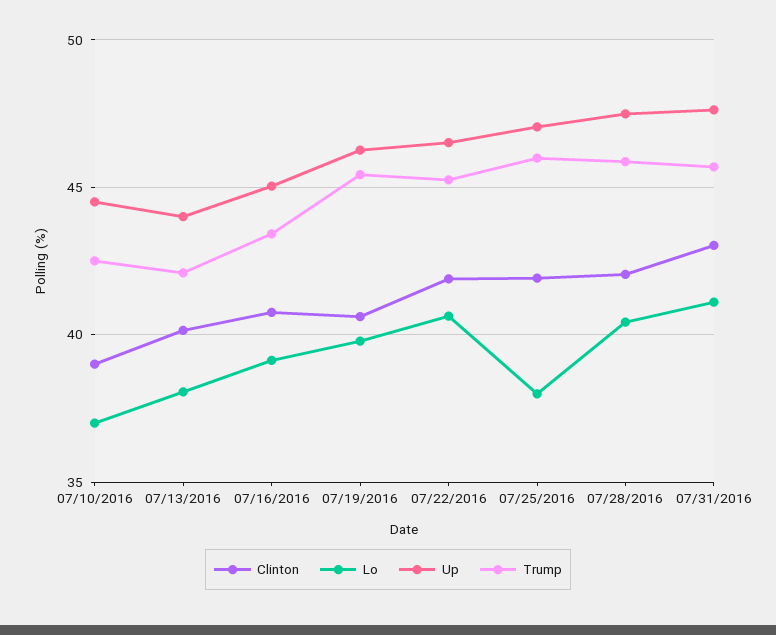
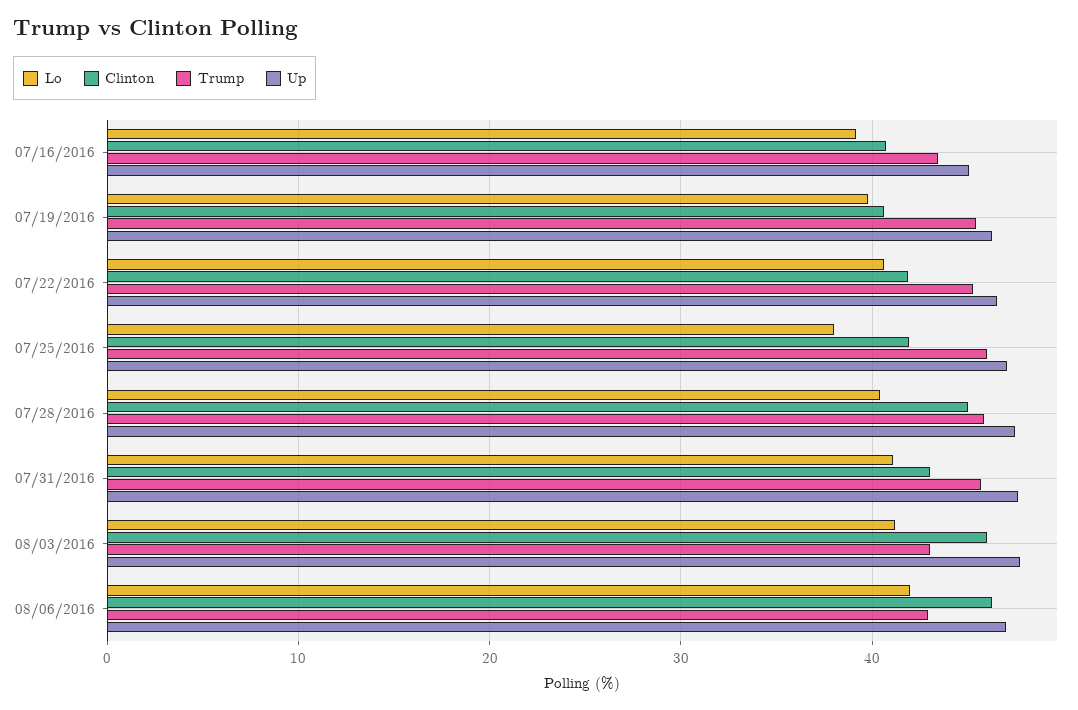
Clinton, 07/10/2016: 39 -> none
Lo, 07/10/2016: 37 -> none
Up, 07/10/2016: 44.5 -> none
Trump, 07/10/2016: 42.5 -> none
Clinton, 07/13/2016: 40 -> none
Lo, 07/13/2016: 38 -> none
Up, 07/13/2016: 44 -> none
Trump, 07/13/2016: 42 -> none
Clinton, 07/28/2016: 42 -> 45
Lo, 08/03/2016: none -> 41
Clinton, 08/03/2016: none -> 46
Trump, 08/03/2016: none -> 43
Up, 08/03/2016: none -> 48
Lo, 08/06/2016: none -> 42
Clinton, 08/06/2016: none -> 46
Trump, 08/06/2016: none -> 43
Up, 08/06/2016: none -> 47

